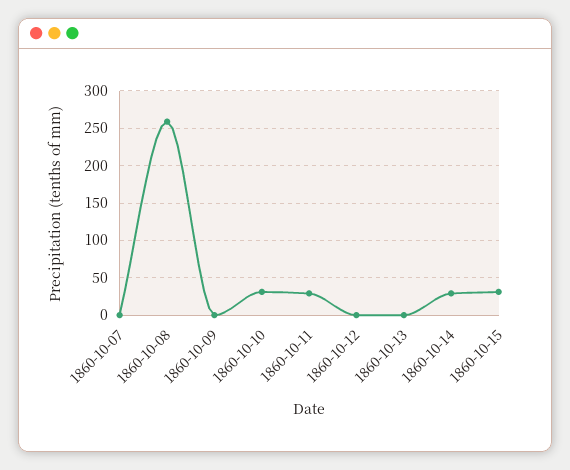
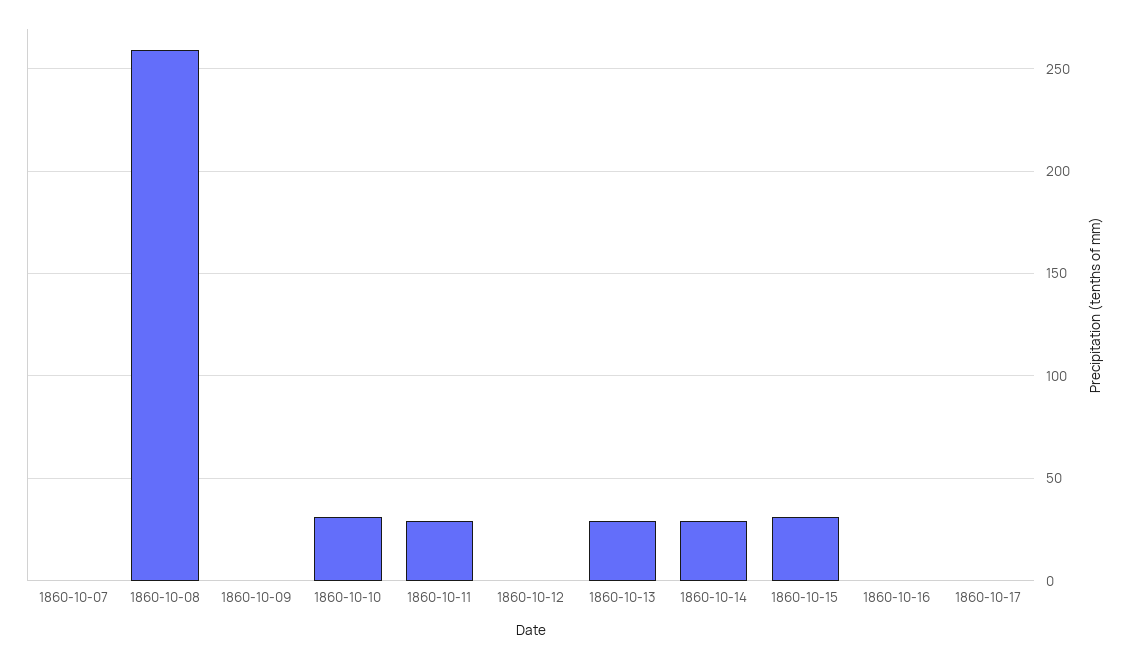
1860-10-13: 0 -> 30
1860-10-16: none -> 0
1860-10-17: none -> 0

